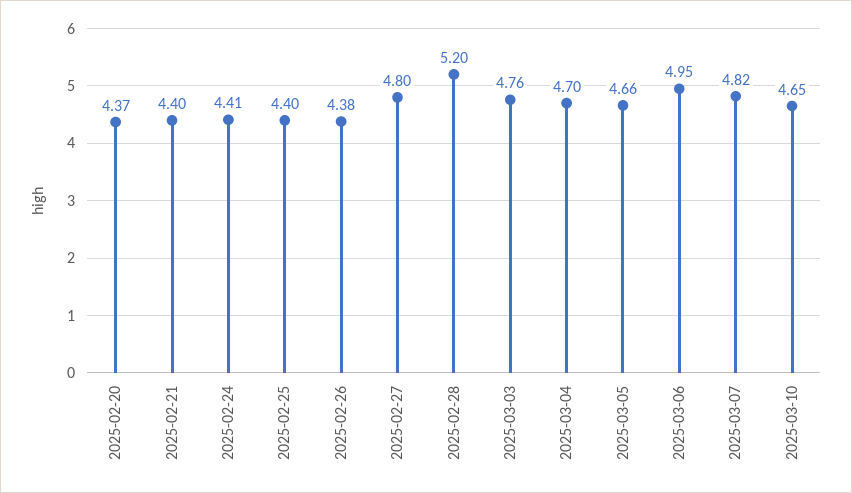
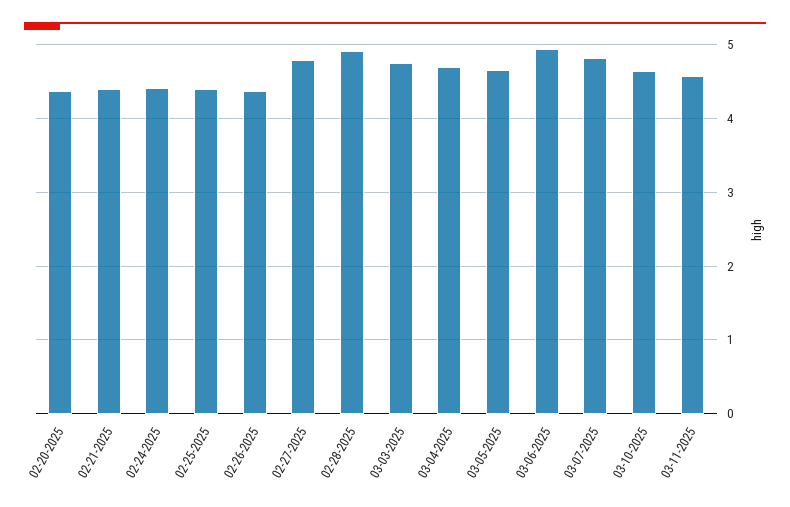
2025-02-28: 5.2 -> 4.9
03-11-2025: none -> 4.6

